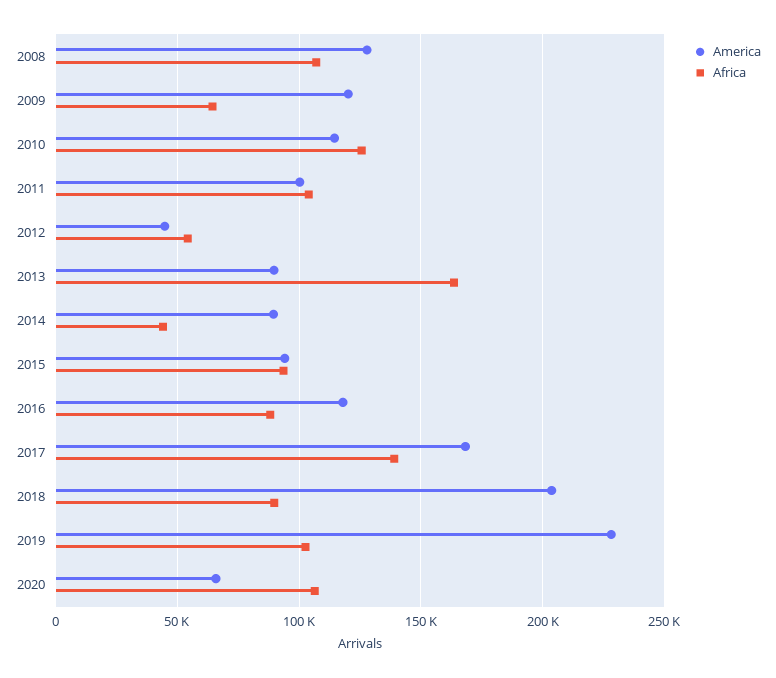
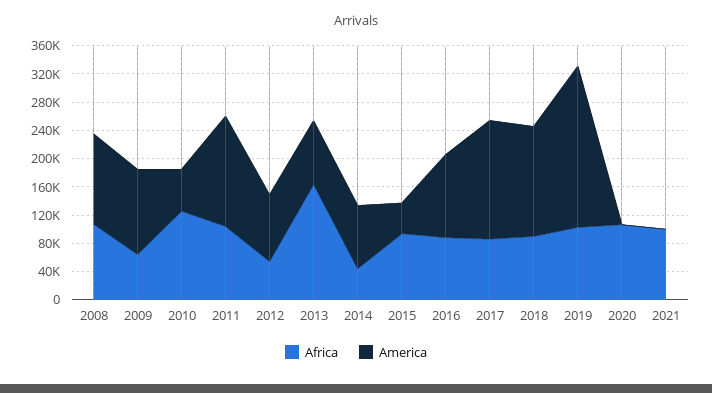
America, 2010: 115000 -> 60000
America, 2011: 100000 -> 160000
America, 2012: 45000 -> 100000
America, 2015: 95000 -> 40000
Africa, 2017: 140000 -> 80000
America, 2018: 205000 -> 160000
America, 2020: 65000 -> 0
Africa, 2021: none -> 100000
America, 2021: none -> 0

